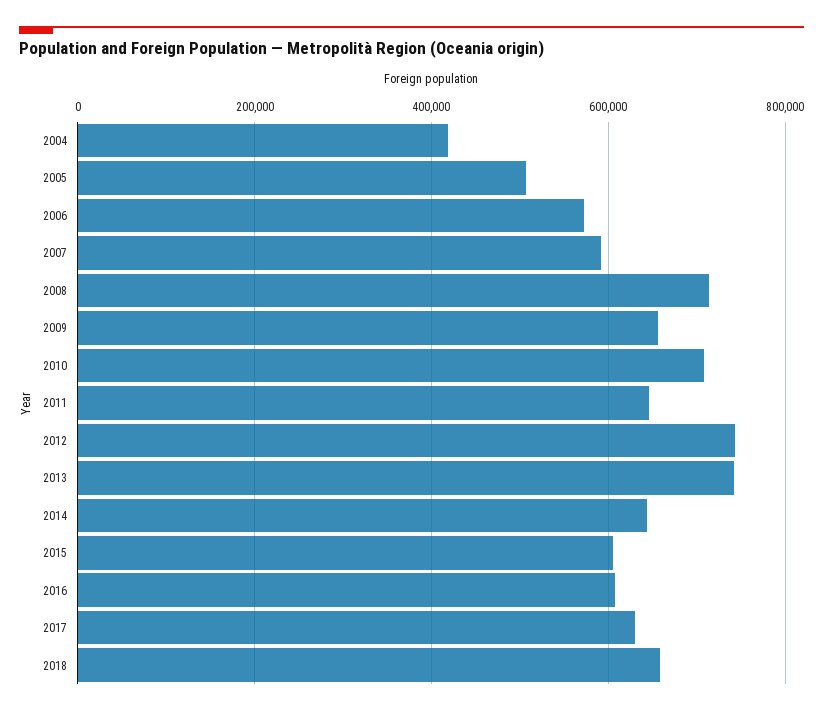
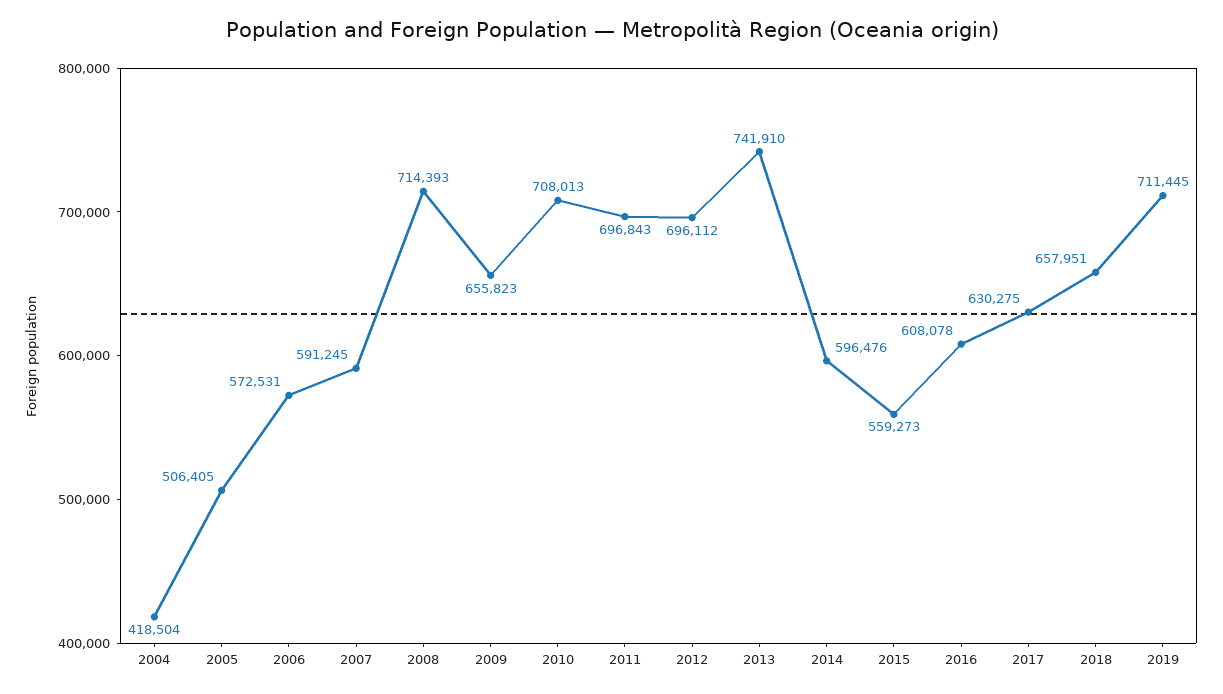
2011: 640000 -> 696843
2012: 740000 -> 696112
2014: 640000 -> 596476
2015: 600000 -> 559273
2019: none -> 711445

